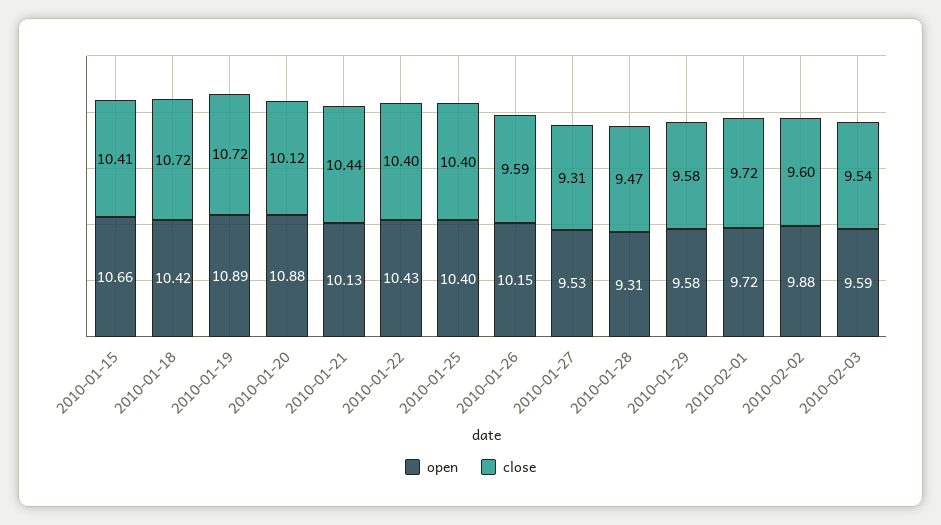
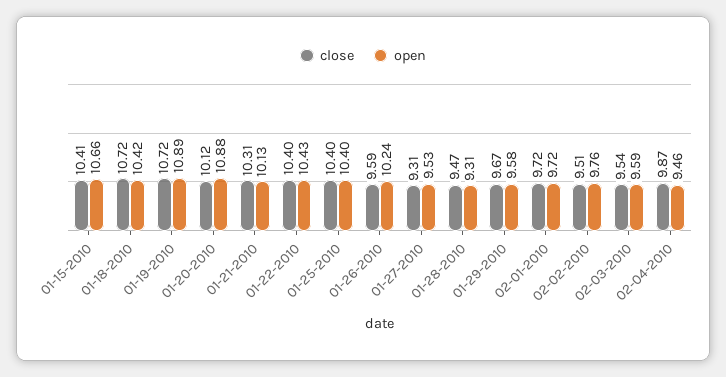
close, 2010-01-21: 10.44 -> 10.31
open, 2010-01-26: 10.15 -> 10.24
close, 2010-01-29: 9.58 -> 9.67
open, 2010-02-02: 9.88 -> 9.76
close, 2010-02-02: 9.6 -> 9.51
close, 02-04-2010: none -> 9.87
open, 02-04-2010: none -> 9.46

